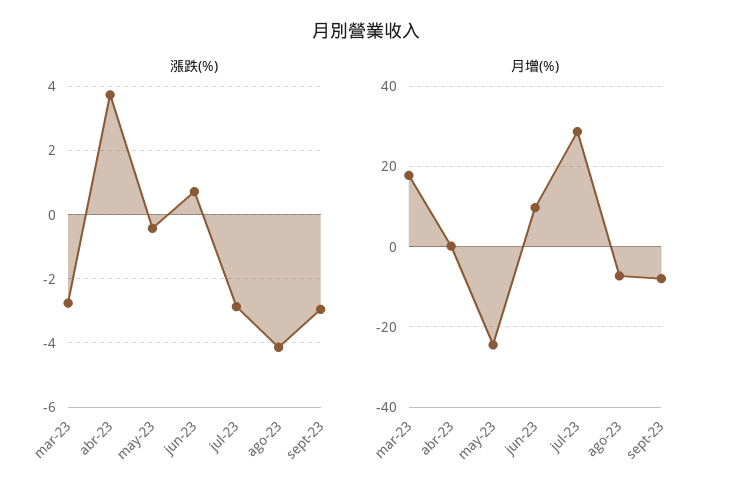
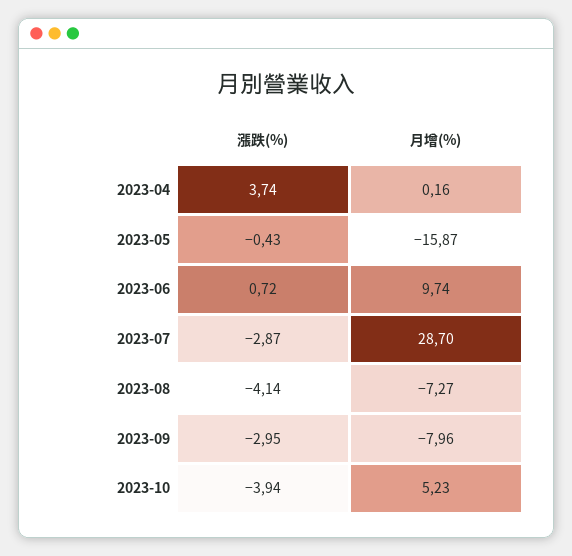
漲跌(%), mar-23: -2.8 -> none
月增(%), mar-23: 18 -> none
月增(%), may-23: -24 -> -15.87
漲跌(%), 2023-10: none -> -3.94
月增(%), 2023-10: none -> 5.23

